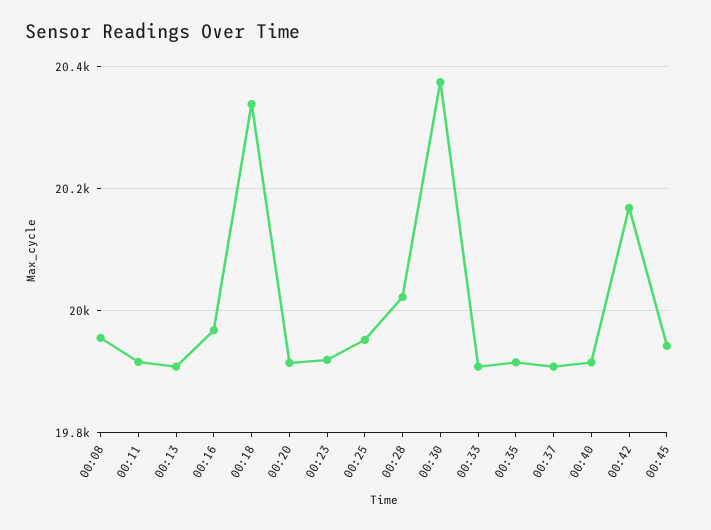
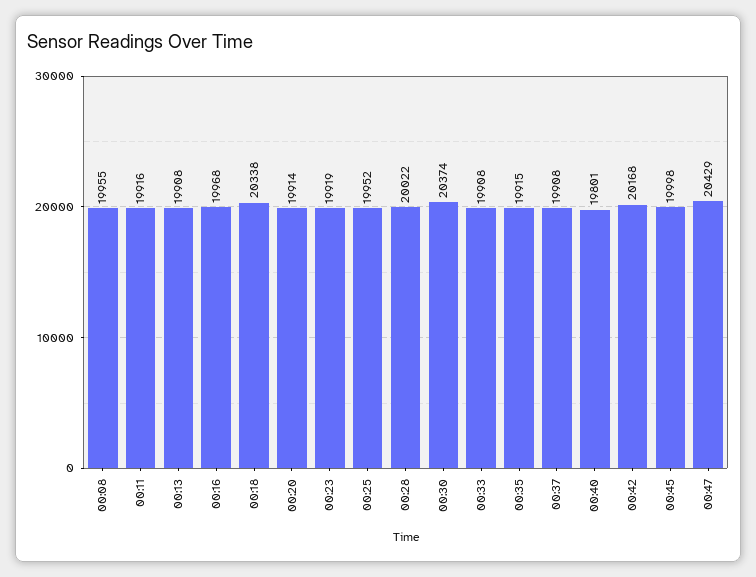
00:40: 19920 -> 19801
00:45: 19940 -> 19998
00:47: none -> 20429

